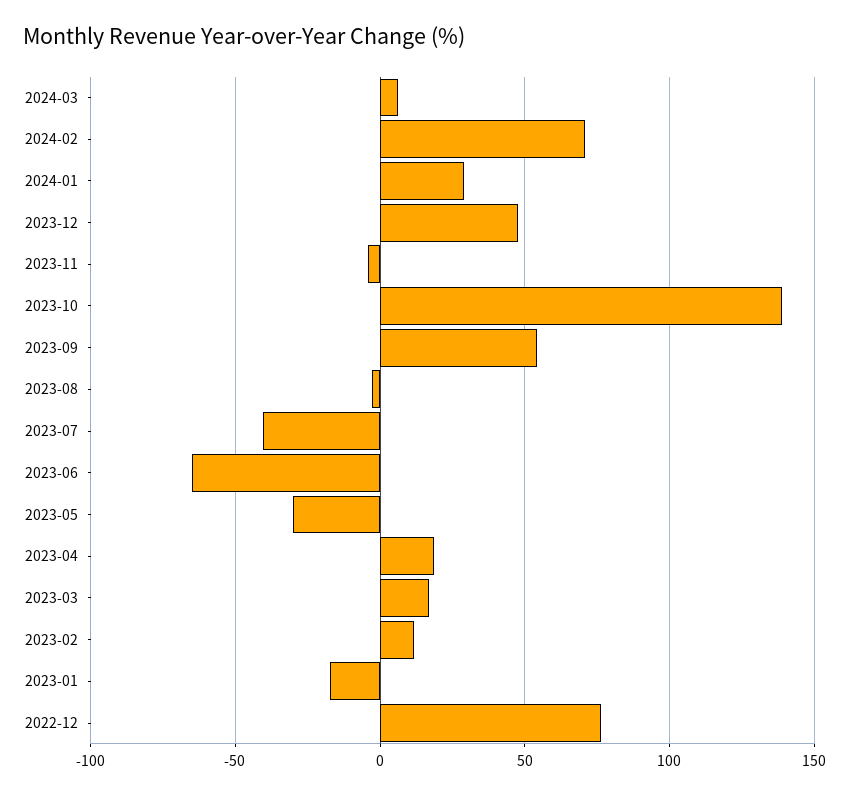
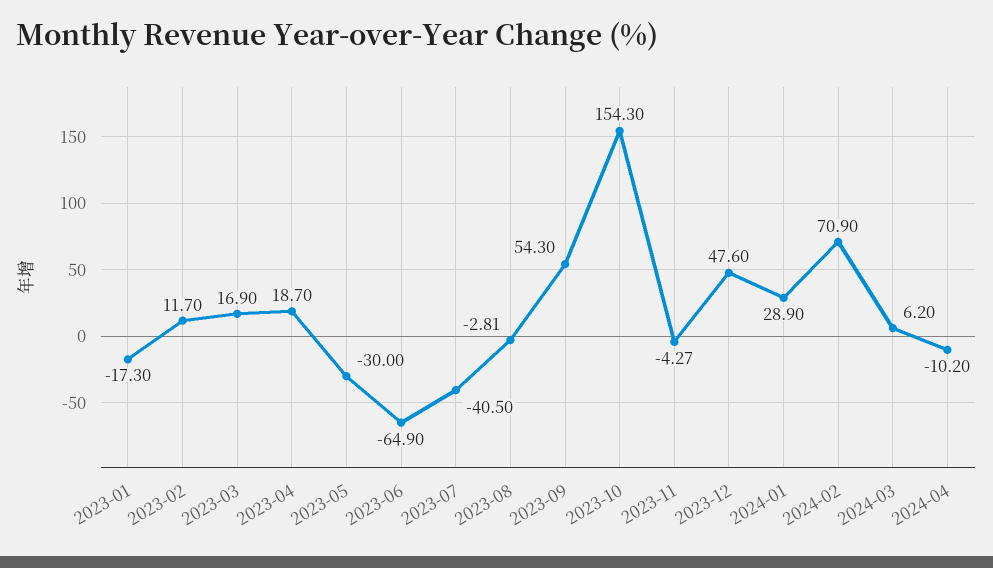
2023-10: 140 -> 154.3
2022-12: 75 -> none
2024-04: none -> -10.2

